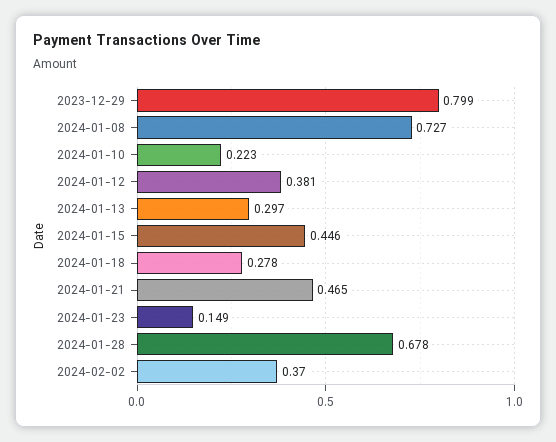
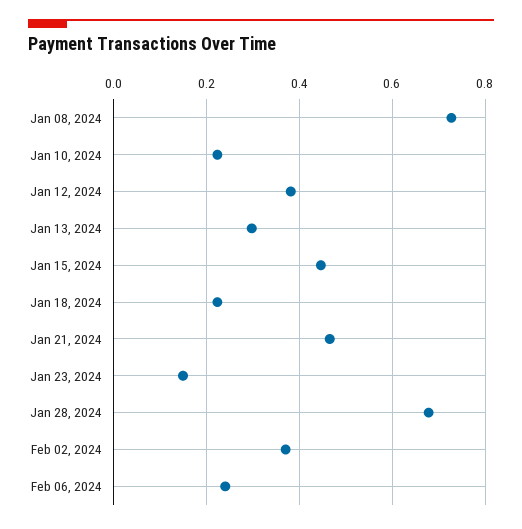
2023-12-29: 0.799 -> none
2024-01-18: 0.278 -> 0.22
Feb 06, 2024: none -> 0.24

